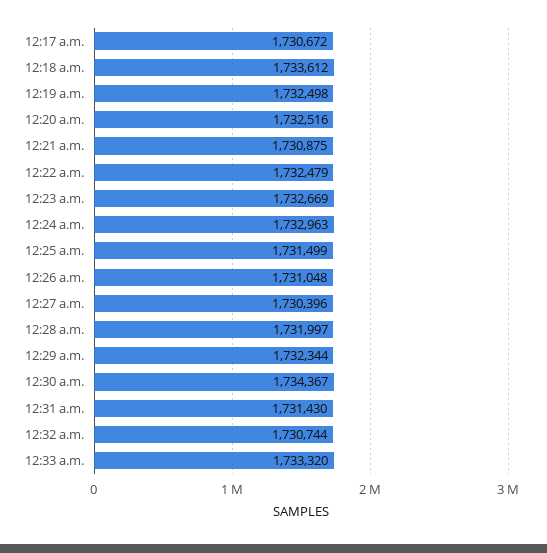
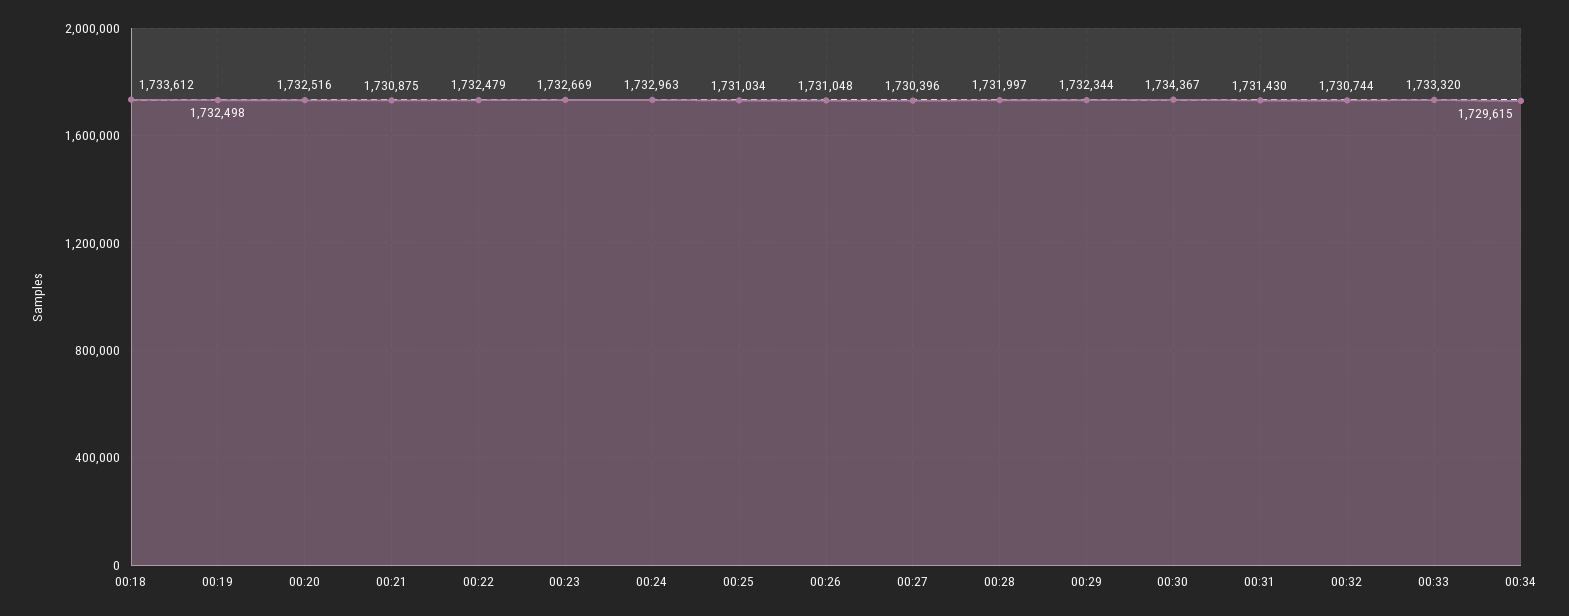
12:17 a.m.: 1730672 -> none
12:25 a.m.: 1731499 -> 1731034
00:34: none -> 1729615

